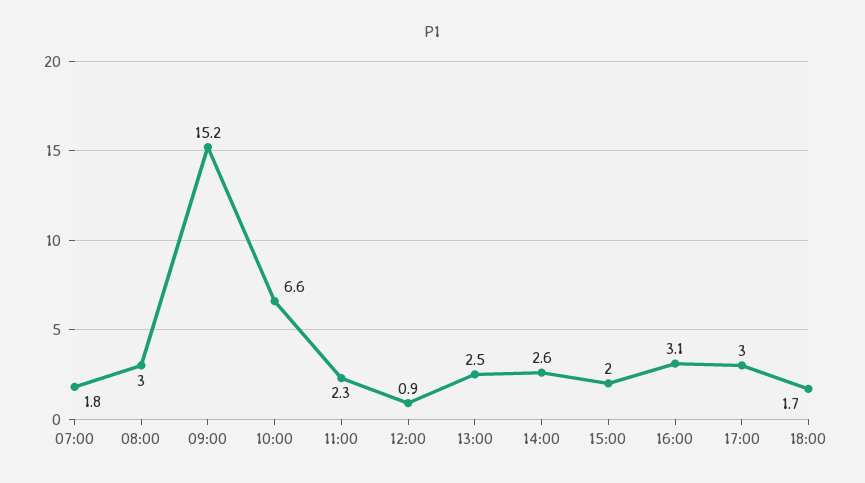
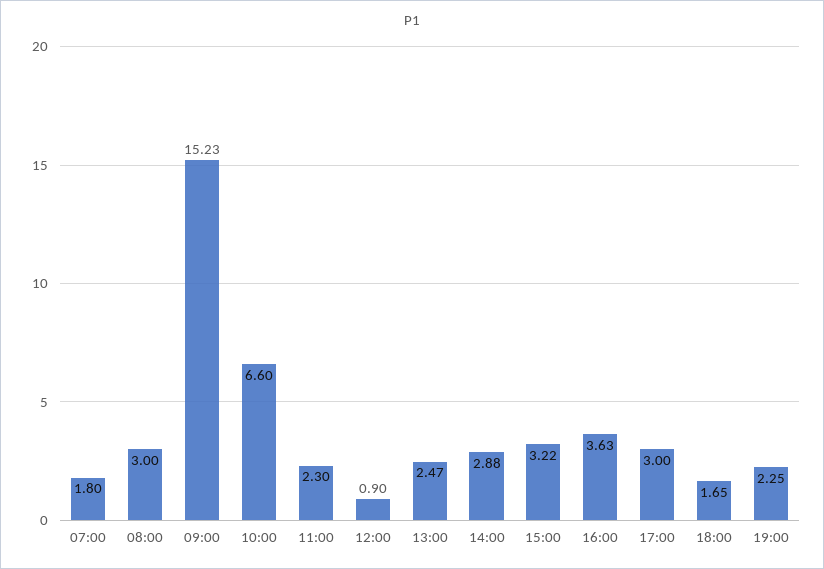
14:00: 2.6 -> 2.88
15:00: 2 -> 3.22
16:00: 3.1 -> 3.63
19:00: none -> 2.25

